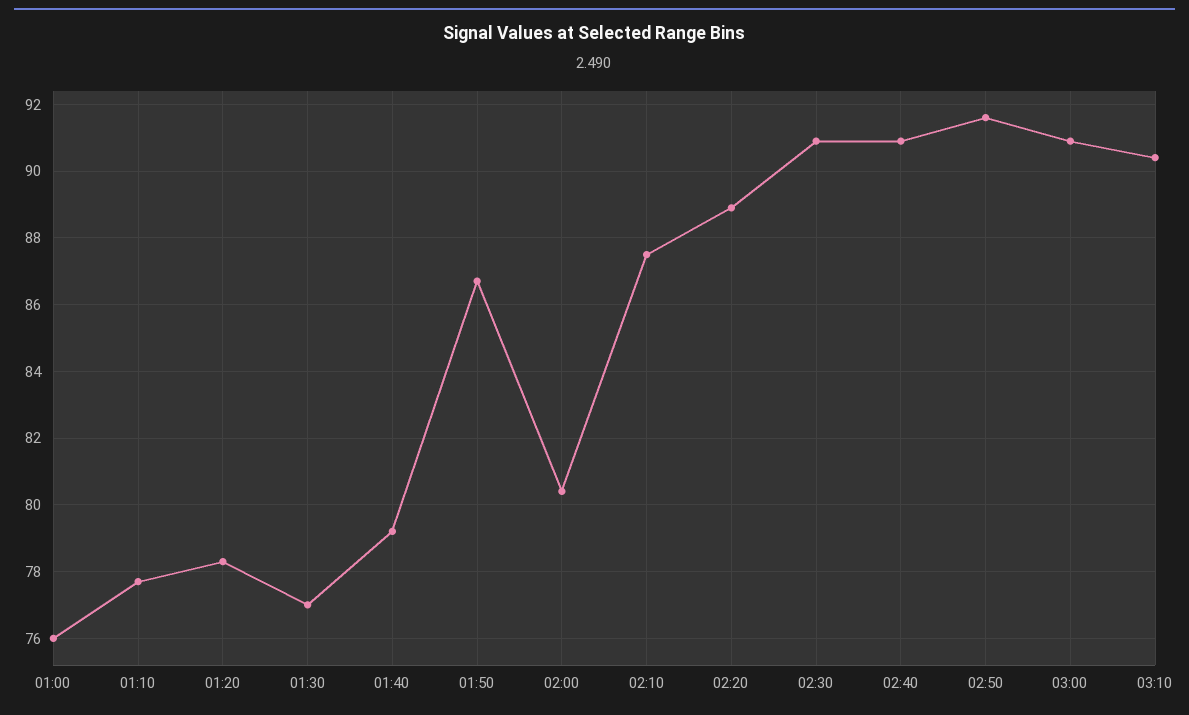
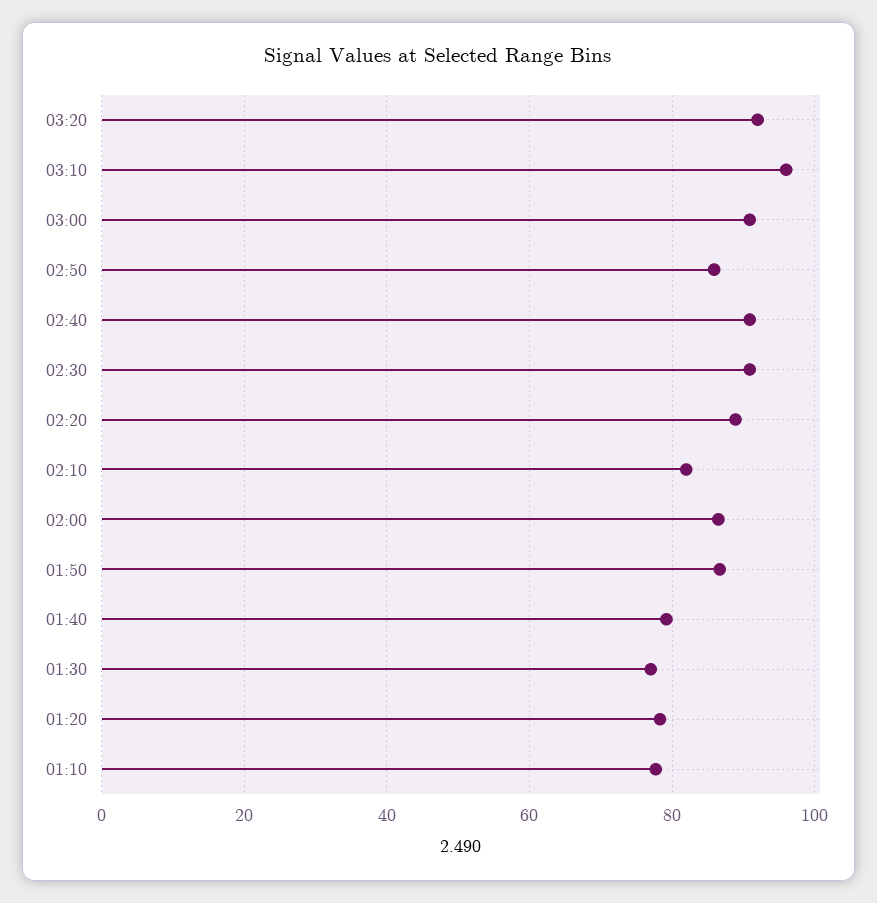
01:00: 76 -> none
02:00: 80.5 -> 86
02:10: 87.5 -> 82
02:50: 91.5 -> 86
03:10: 90.5 -> 96
03:20: none -> 92

